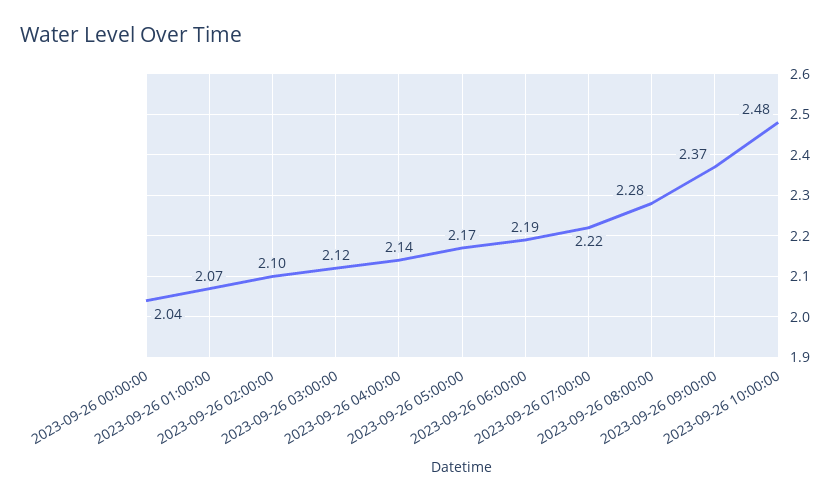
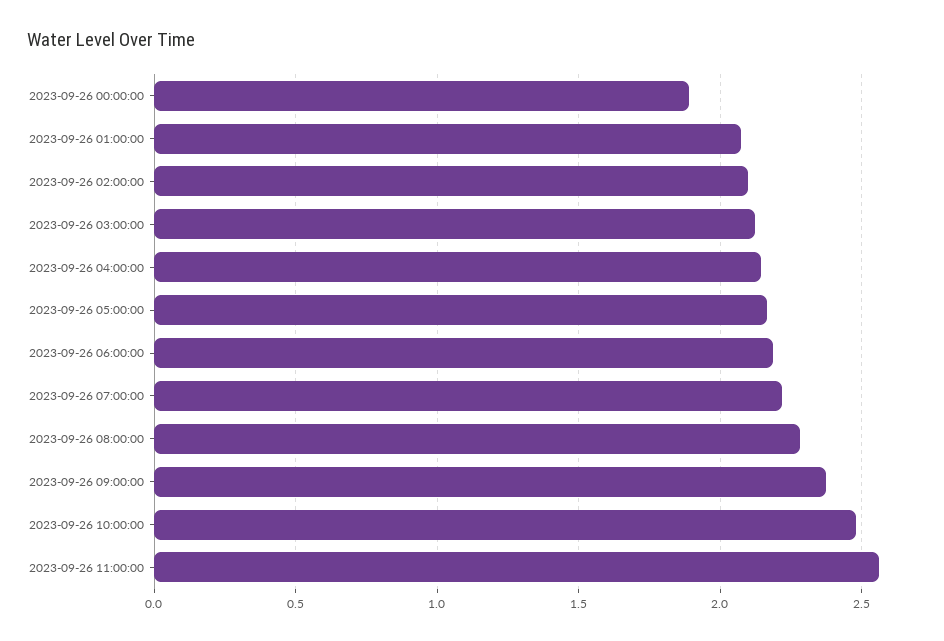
2023-09-26 00:00:00: 2.04 -> 1.9
2023-09-26 11:00:00: none -> 2.55

